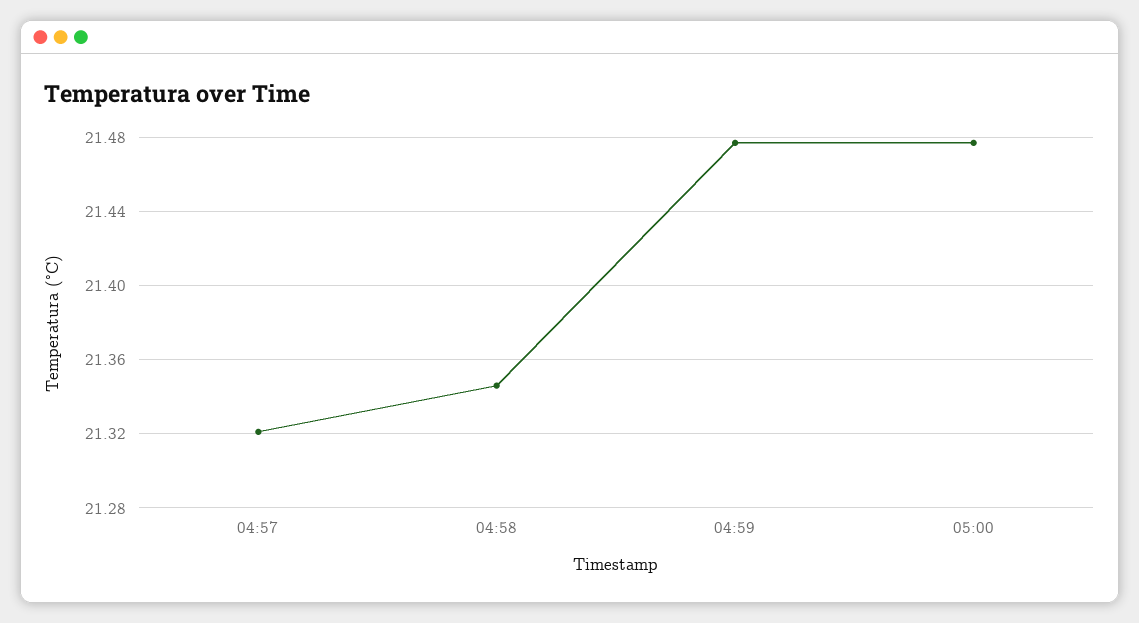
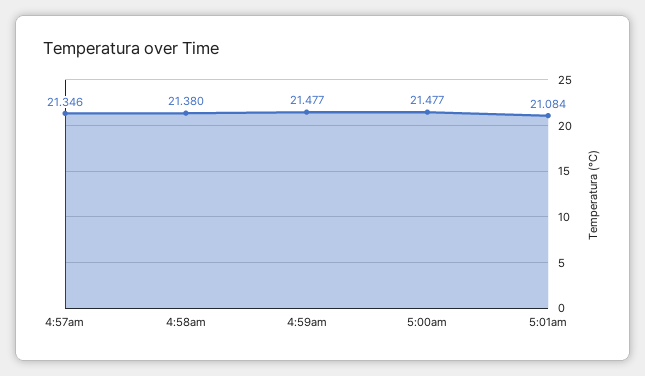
04:57: 21.32 -> 21.346
04:58: 21.345 -> 21.38
5:01am: none -> 21.084

